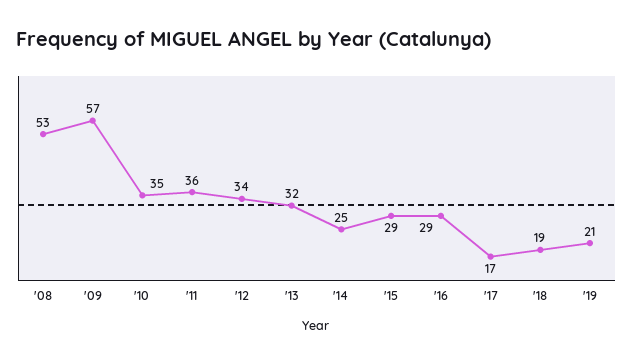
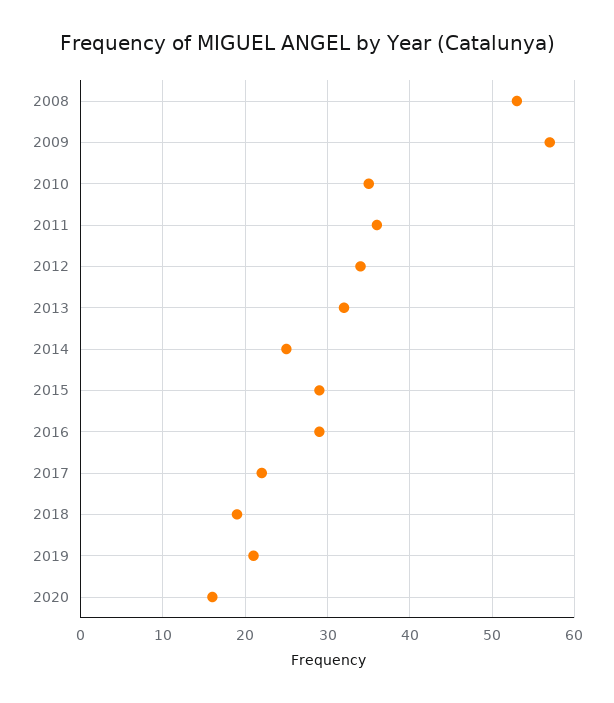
'17: 17 -> 22
2020: none -> 16

